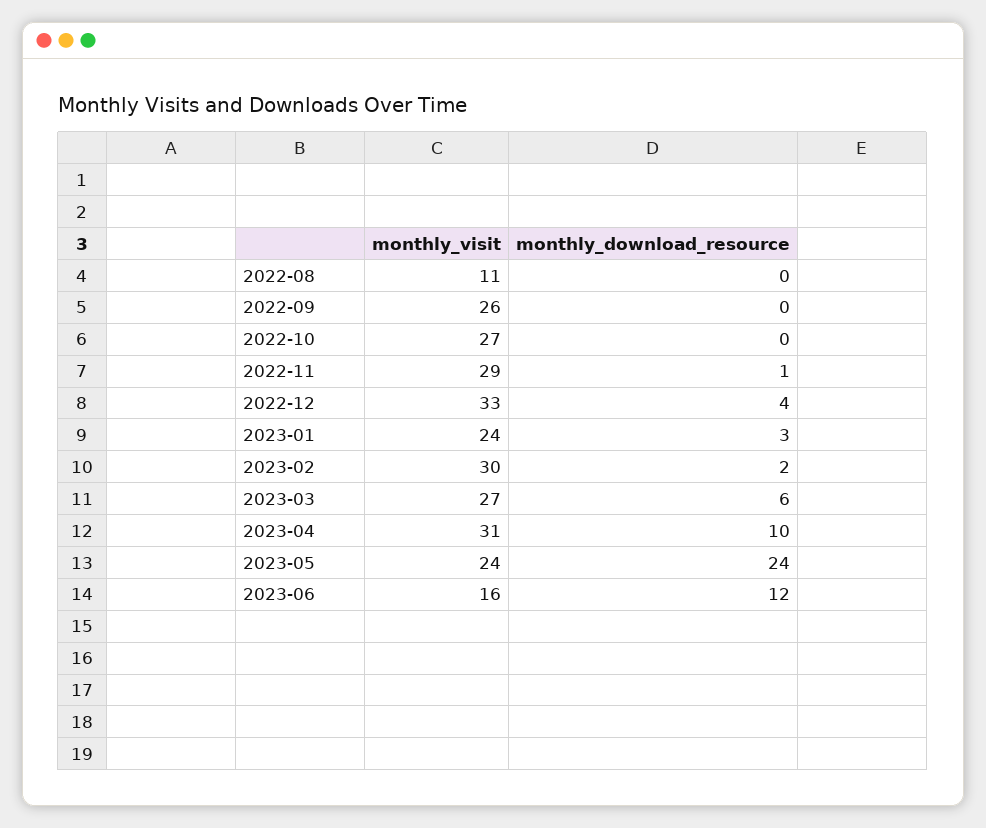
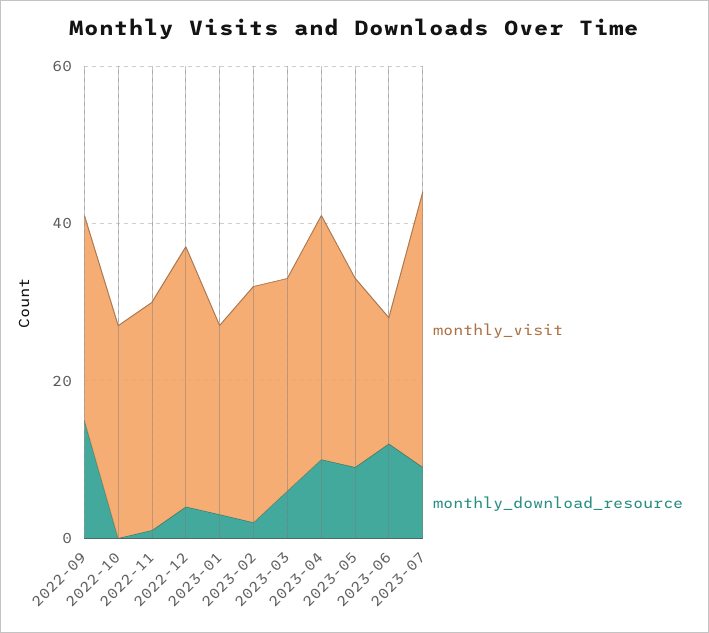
monthly_visit, 2022-08: 11 -> none
monthly_download_resource, 2022-08: 0 -> none
monthly_download_resource, 2022-09: 0 -> 15
monthly_download_resource, 2023-05: 24 -> 10
monthly_visit, 2023-07: none -> 35
monthly_download_resource, 2023-07: none -> 10

